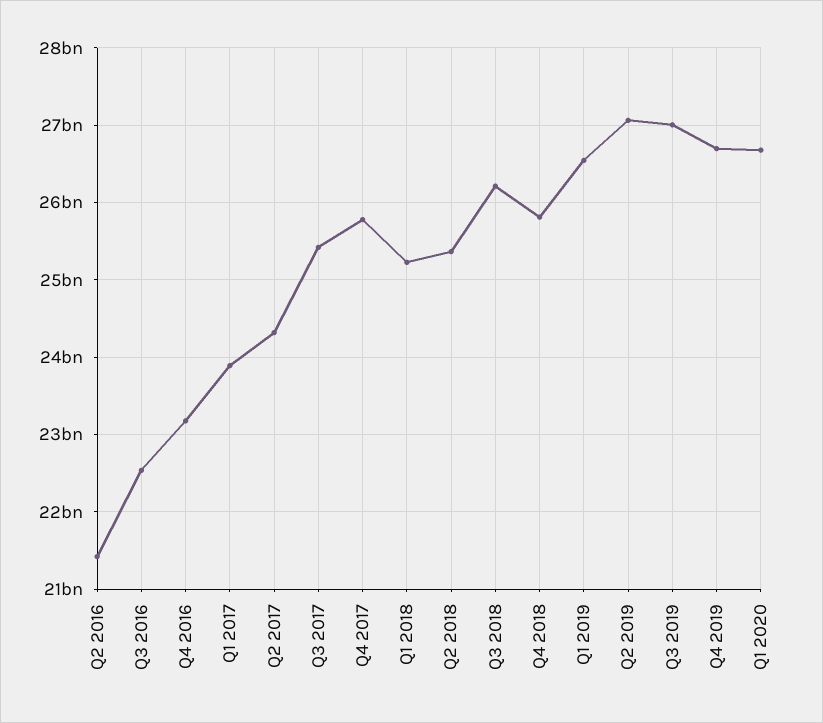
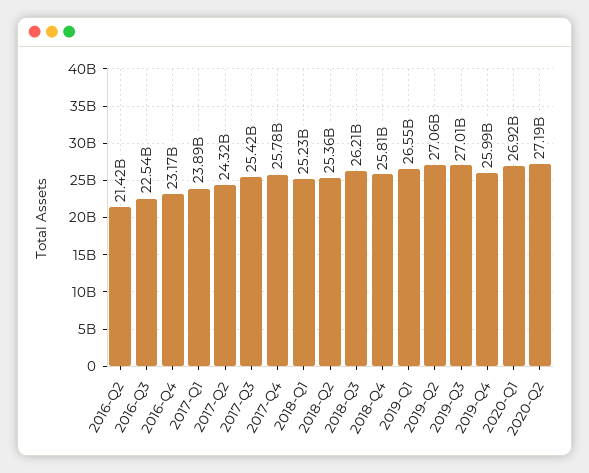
Q4 2019: 26700000000 -> 25990000000
Q1 2020: 26700000000 -> 26920000000
2020-Q2: none -> 27190000000

